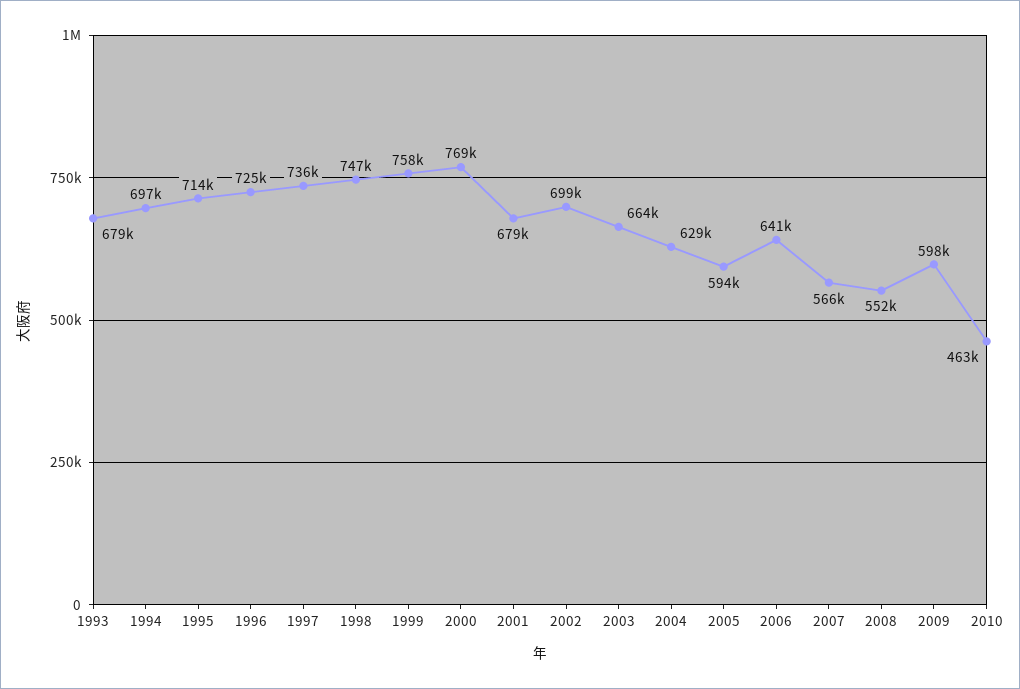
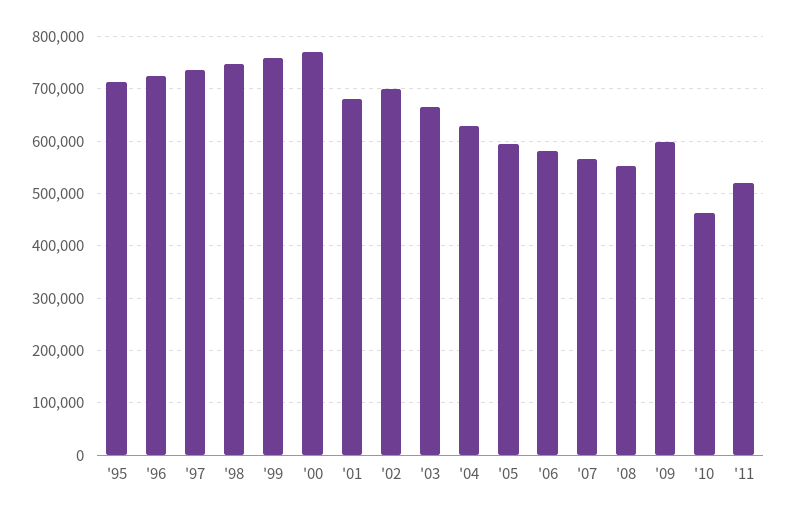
1993: 679000 -> none
1994: 697000 -> none
2006: 641000 -> 580000
'11: none -> 520000

